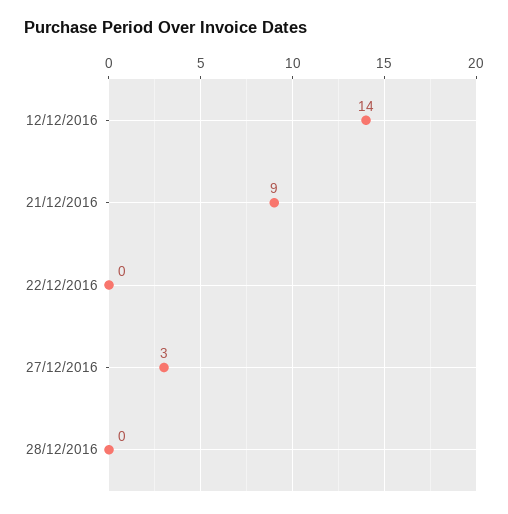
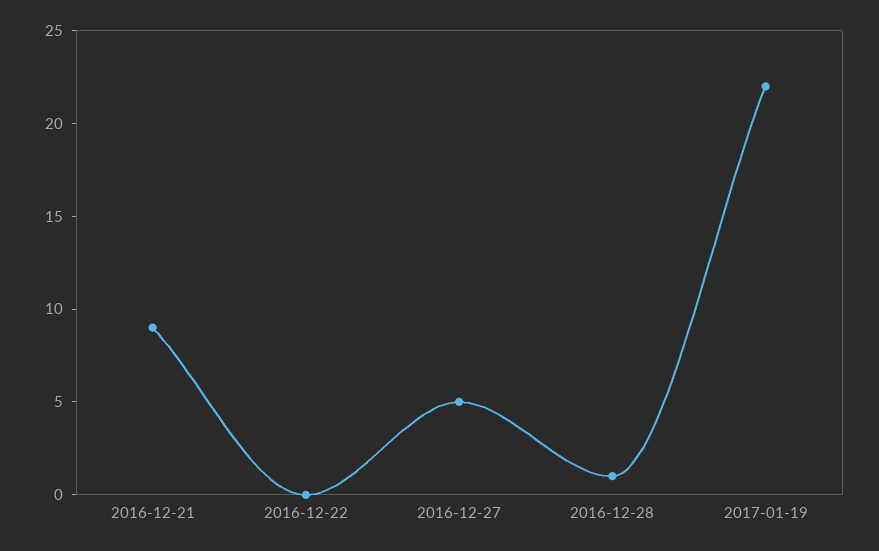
12/12/2016: 14 -> none
27/12/2016: 3 -> 5
28/12/2016: 0 -> 1
2017-01-19: none -> 22

